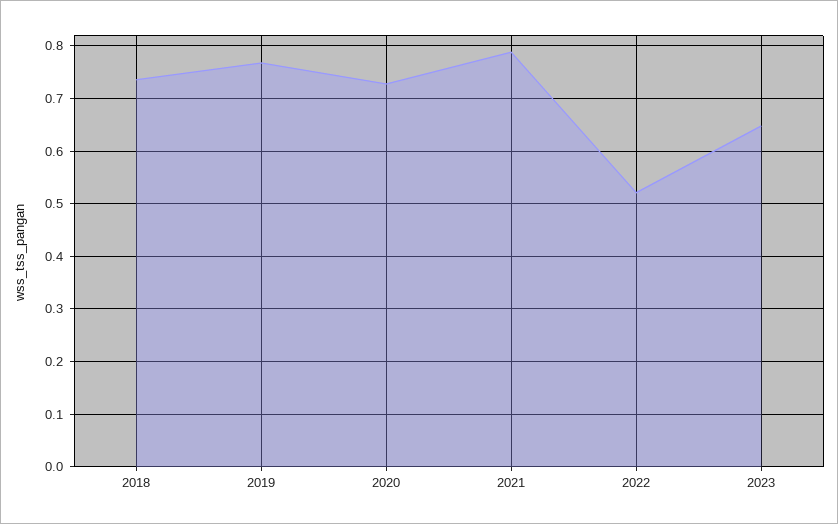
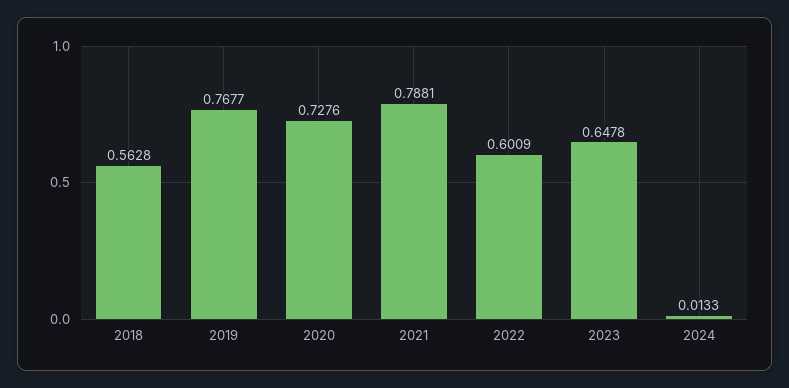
2018: 0.74 -> 0.5628
2022: 0.52 -> 0.6009
2024: none -> 0.0133

